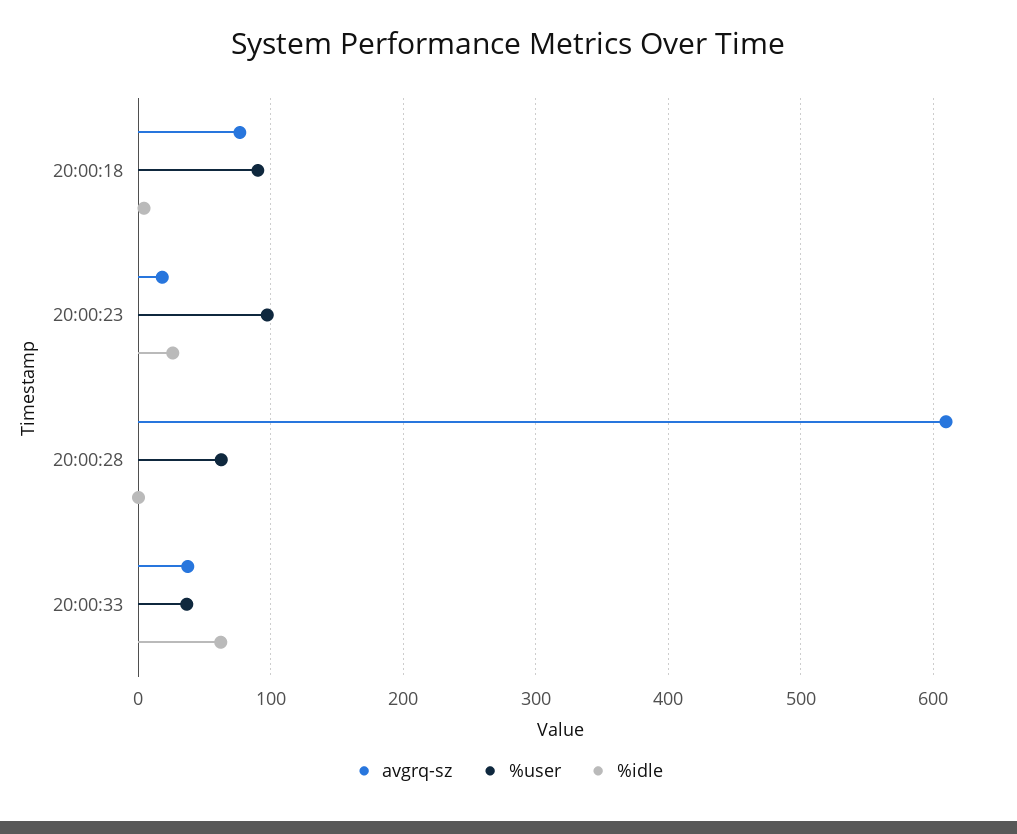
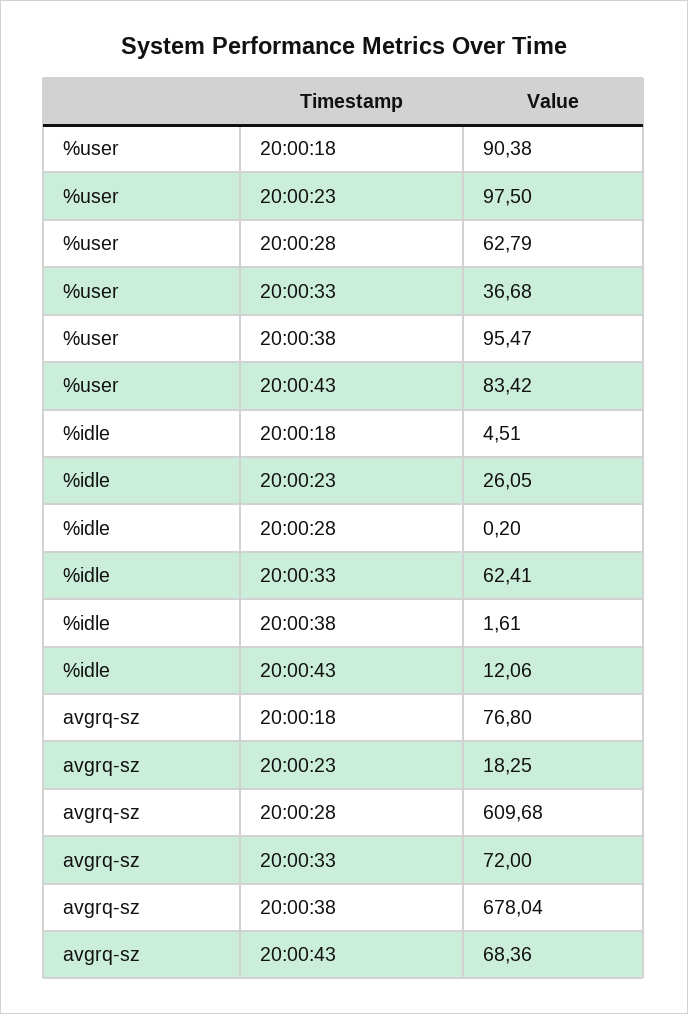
avgrq-sz, 20:00:33: 40 -> 72
%user, 20:00:38: none -> 95.47
%user, 20:00:43: none -> 83.42
%idle, 20:00:38: none -> 1.61
%idle, 20:00:43: none -> 12.06
avgrq-sz, 20:00:38: none -> 678.04
avgrq-sz, 20:00:43: none -> 68.36

